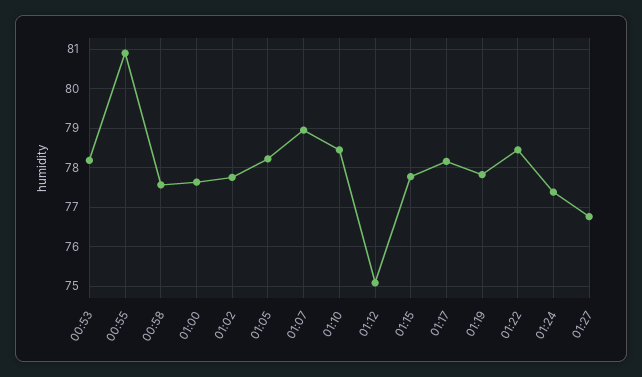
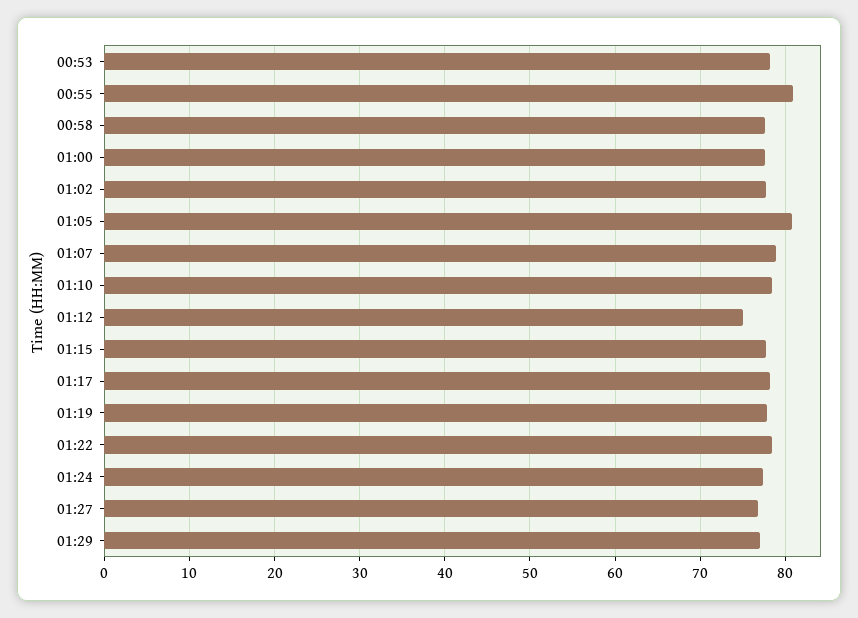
01:05: 78.2 -> 81
01:29: none -> 77

